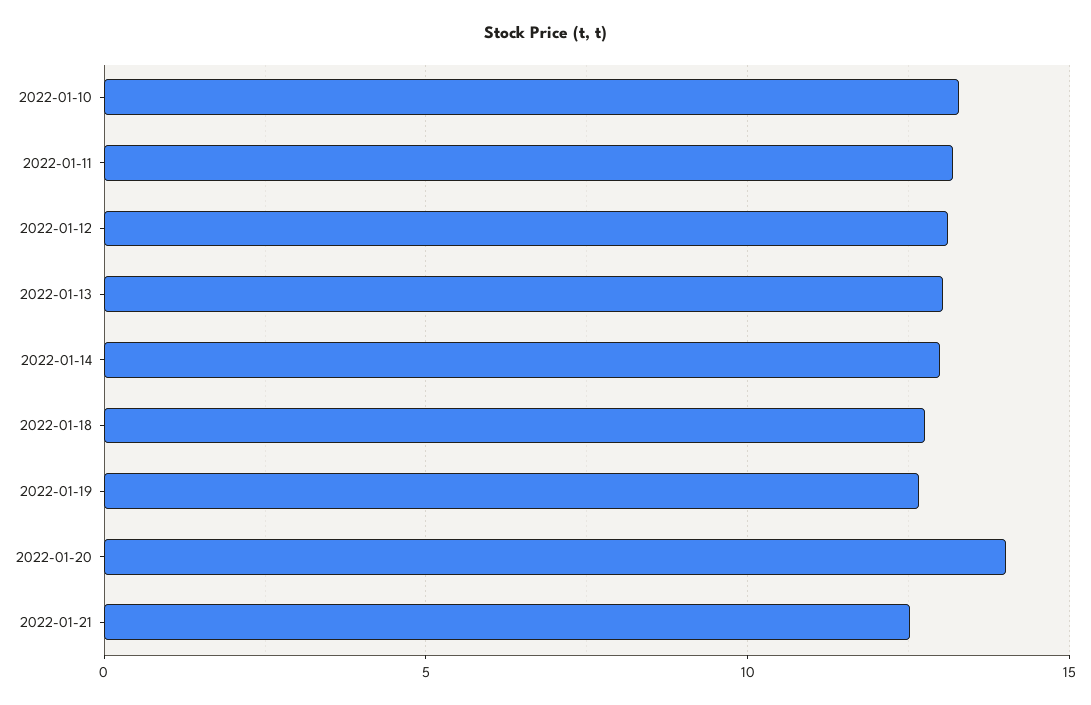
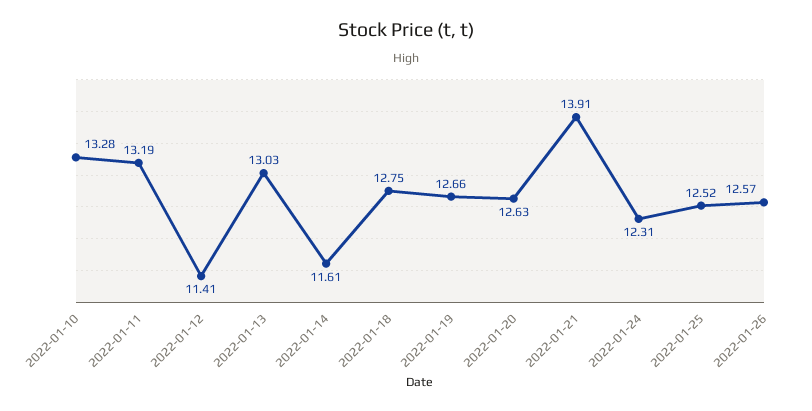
2022-01-12: 13 -> 11.41
2022-01-14: 13 -> 11.61
2022-01-20: 14 -> 12.63
2022-01-21: 12.5 -> 13.91
2022-01-24: none -> 12.31
2022-01-25: none -> 12.52
2022-01-26: none -> 12.57

